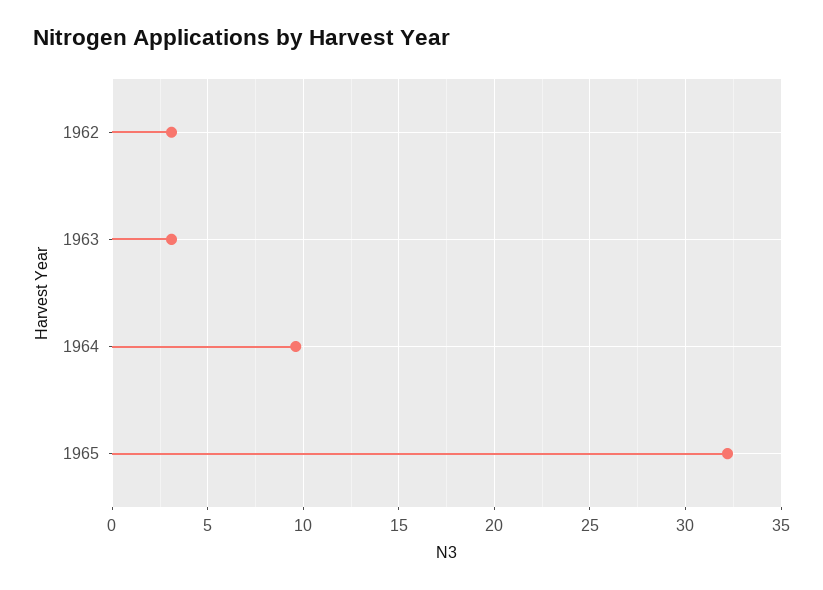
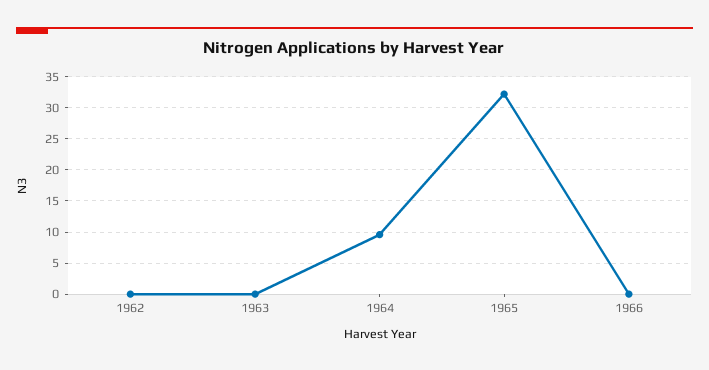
1962: 3 -> 0
1963: 3 -> 0
1966: none -> 0

